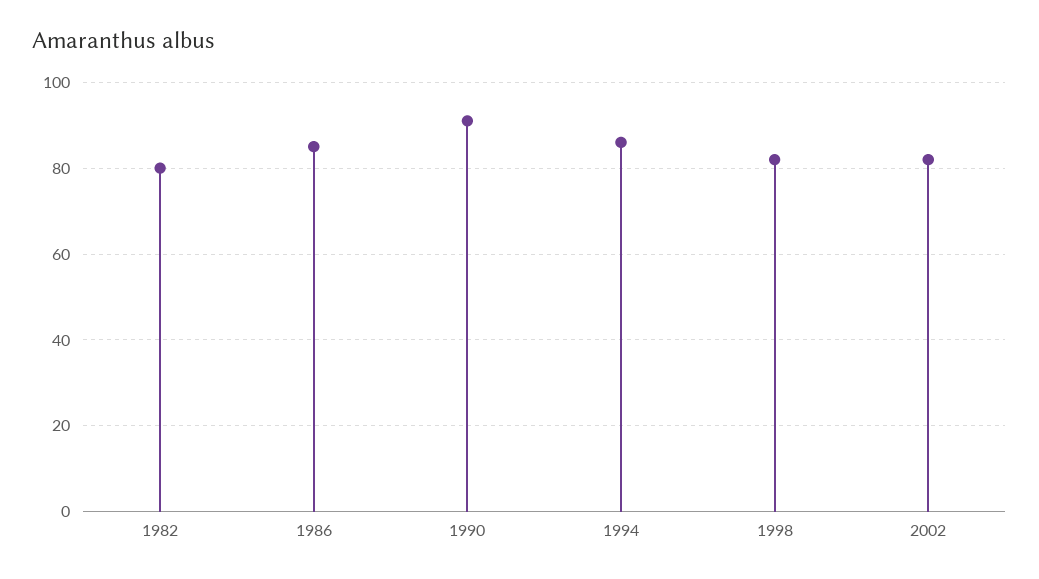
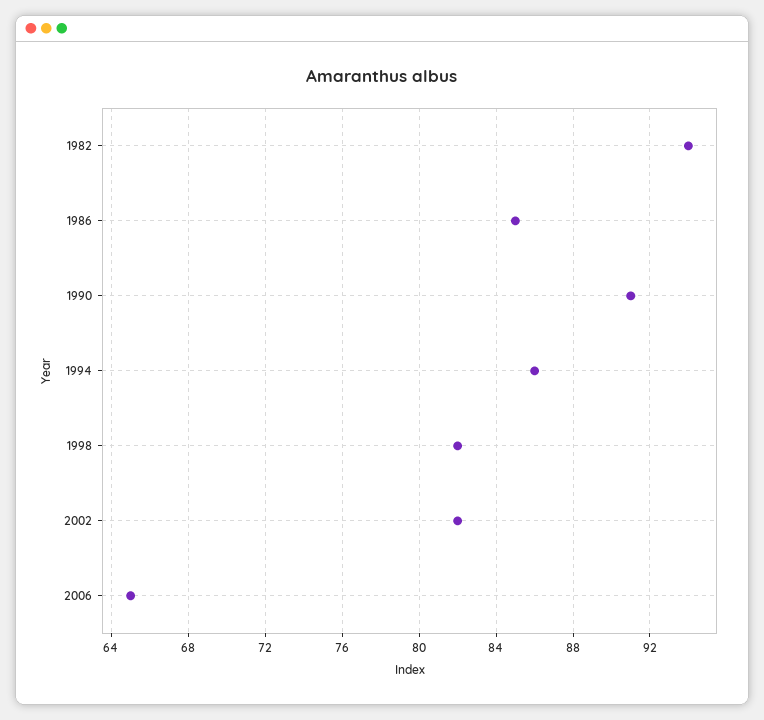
1982: 80 -> 94
2006: none -> 65

